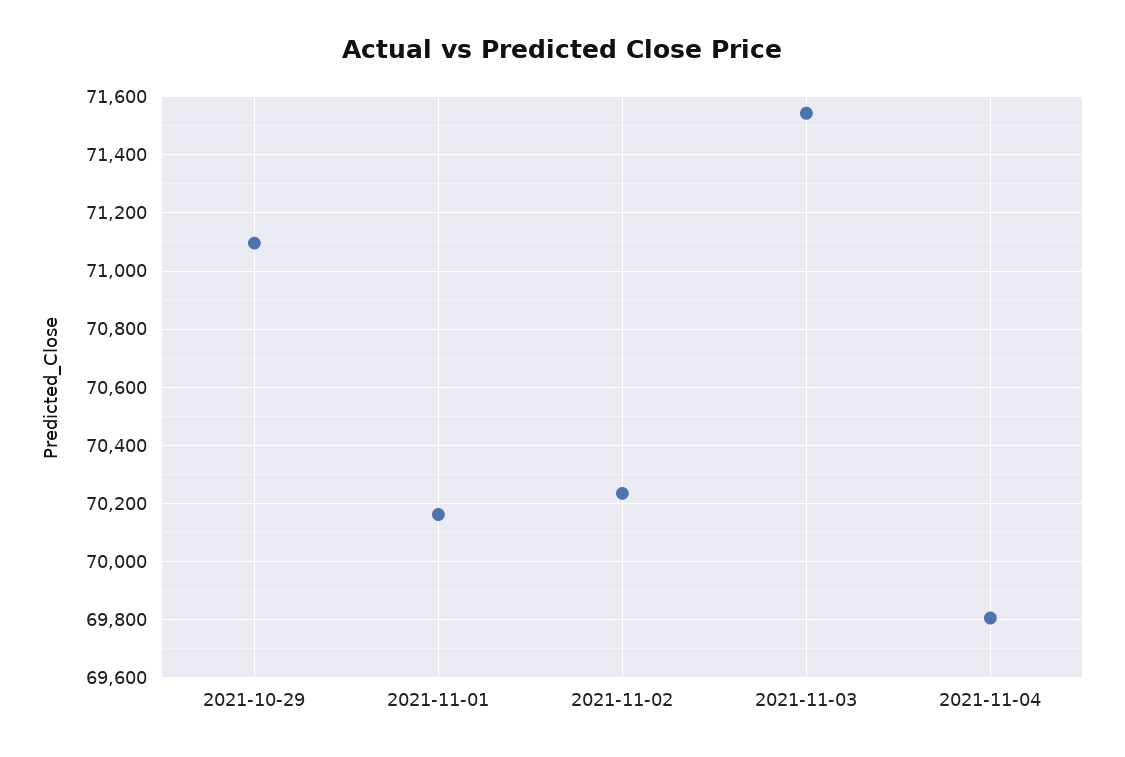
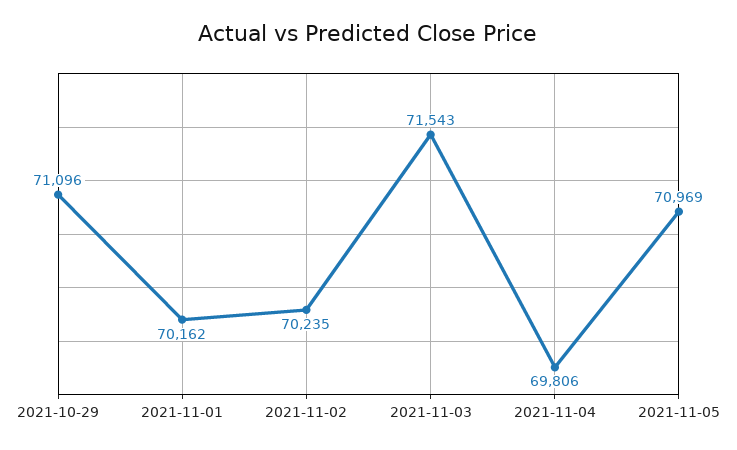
2021-11-05: none -> 70969

